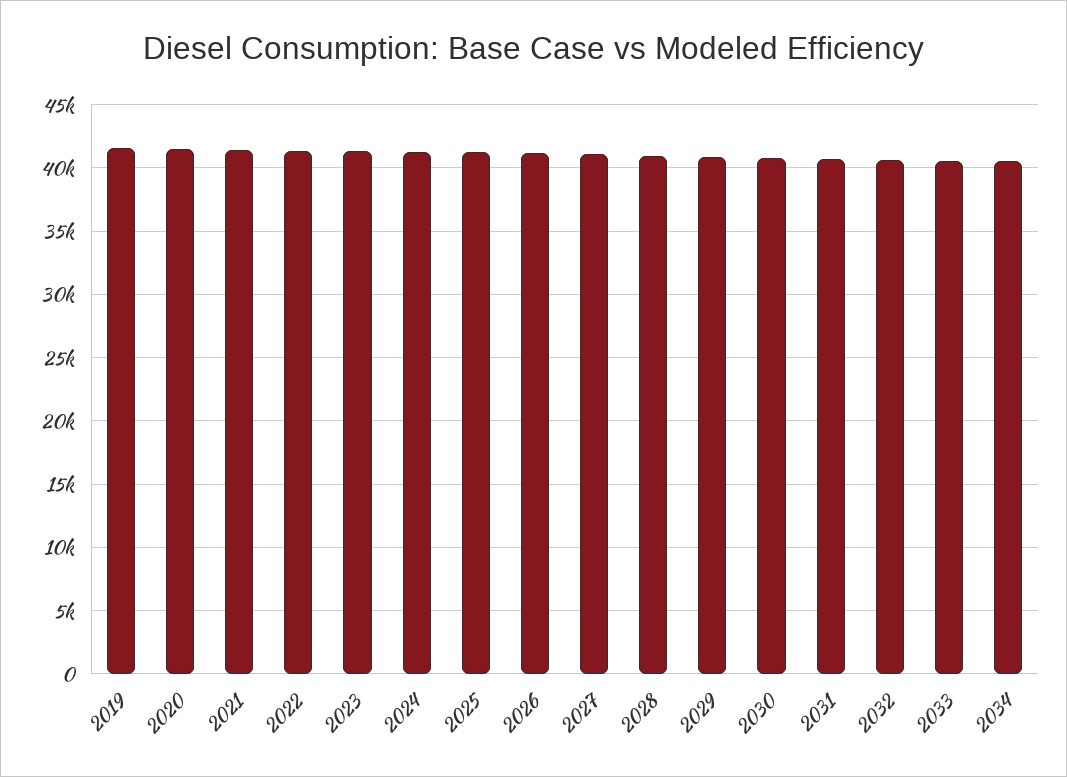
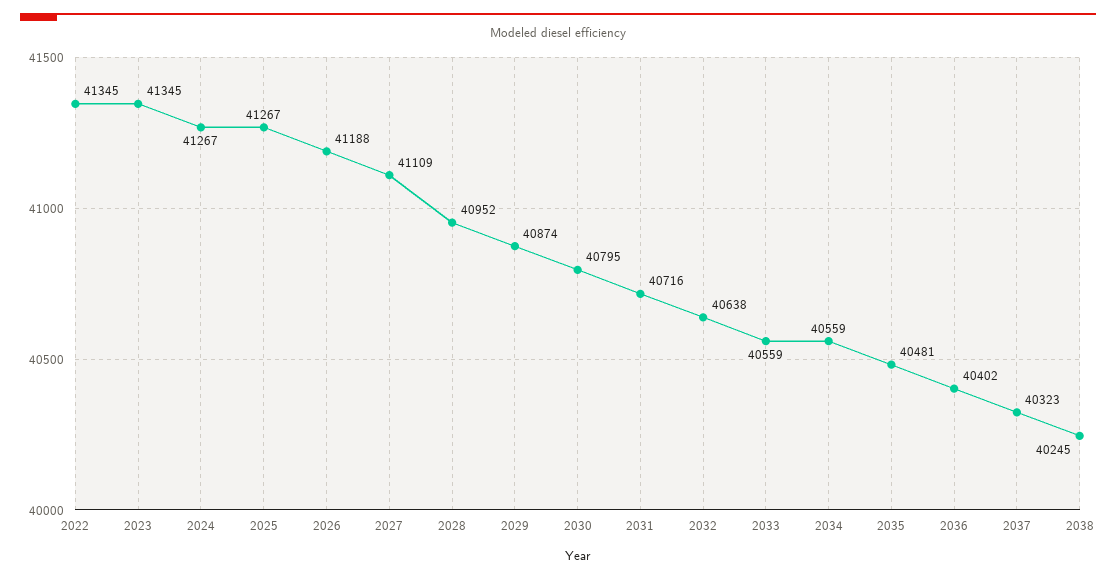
2019: 41500 -> none
2020: 41500 -> none
2021: 41500 -> none
2035: none -> 40481
2036: none -> 40402
2037: none -> 40323
2038: none -> 40245

